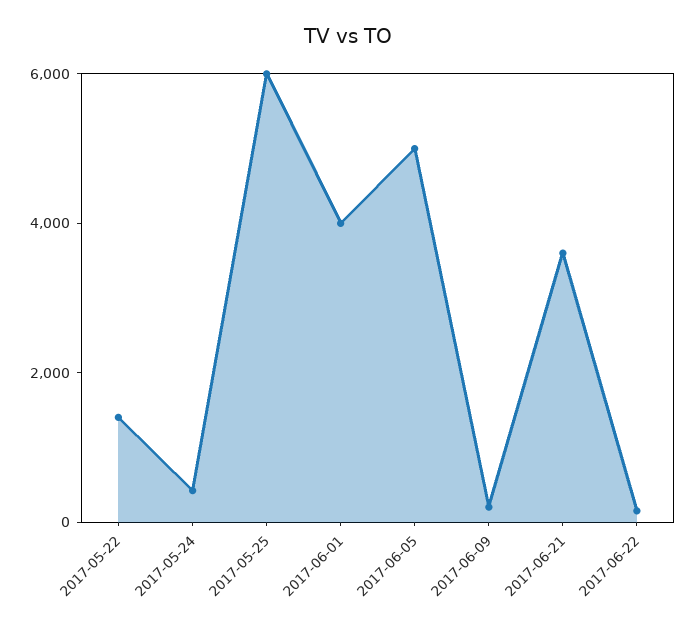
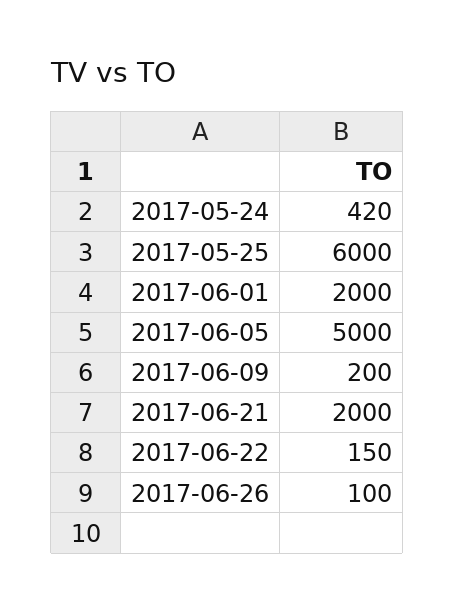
2017-05-22: 1500 -> none
2017-06-01: 4000 -> 2000
2017-06-21: 3500 -> 2000
2017-06-26: none -> 100

